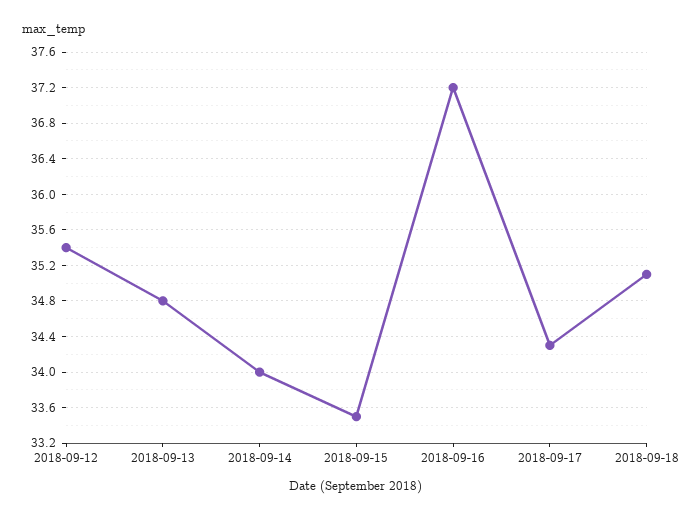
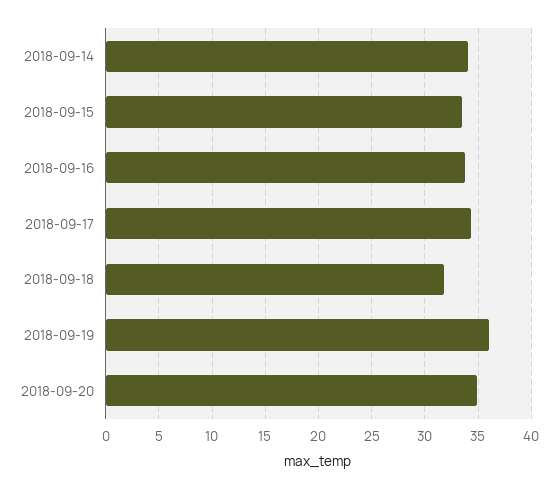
2018-09-12: 35.4 -> none
2018-09-13: 34.8 -> none
2018-09-16: 37.2 -> 34
2018-09-18: 35.1 -> 32
2018-09-19: none -> 36
2018-09-20: none -> 35

